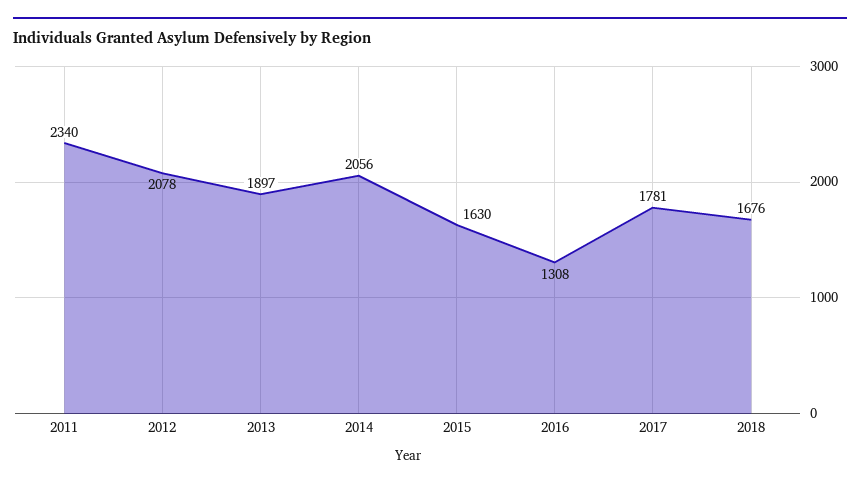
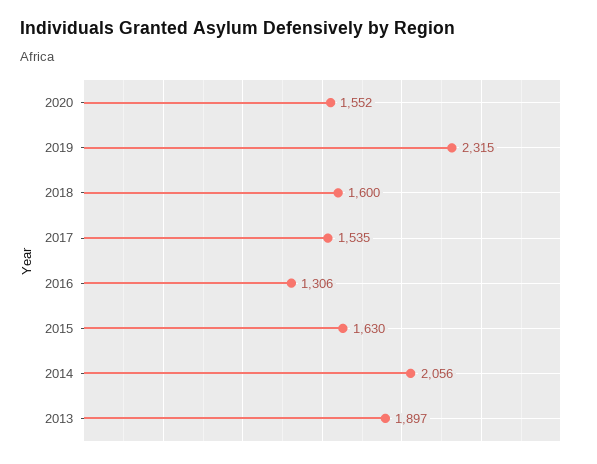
2011: 2340 -> none
2012: 2078 -> none
2016: 1308 -> 1306
2017: 1781 -> 1535
2018: 1676 -> 1600
2020: none -> 1552
2019: none -> 2315

